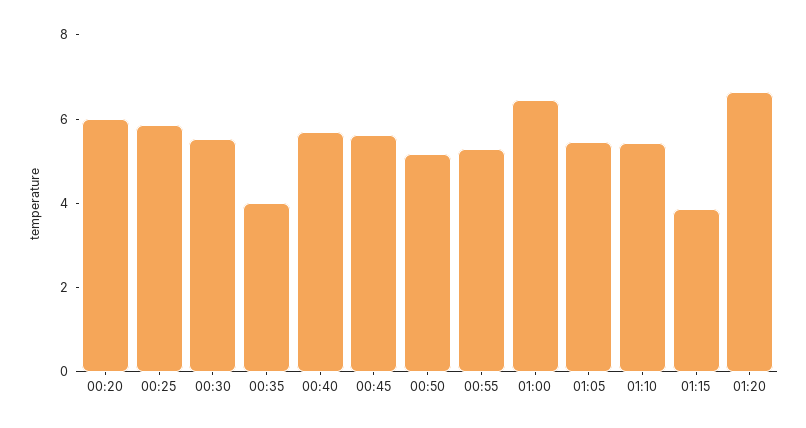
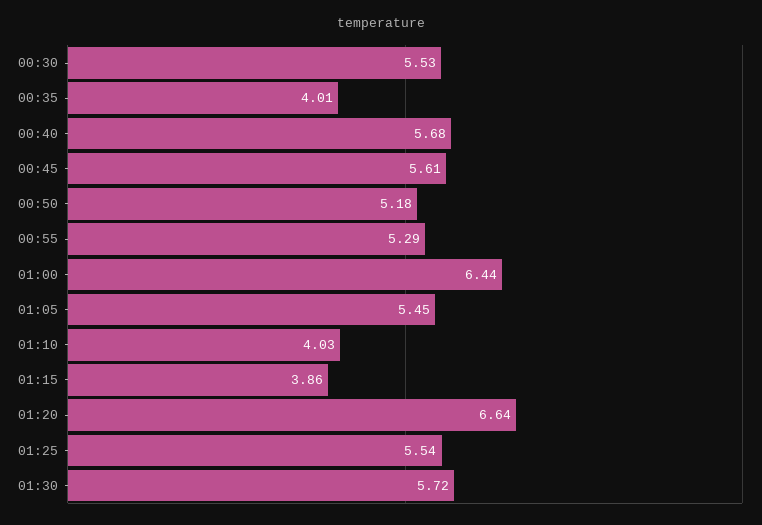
00:20: 6 -> none
00:25: 6 -> none
01:10: 5.5 -> 4.03
01:25: none -> 5.54
01:30: none -> 5.72

